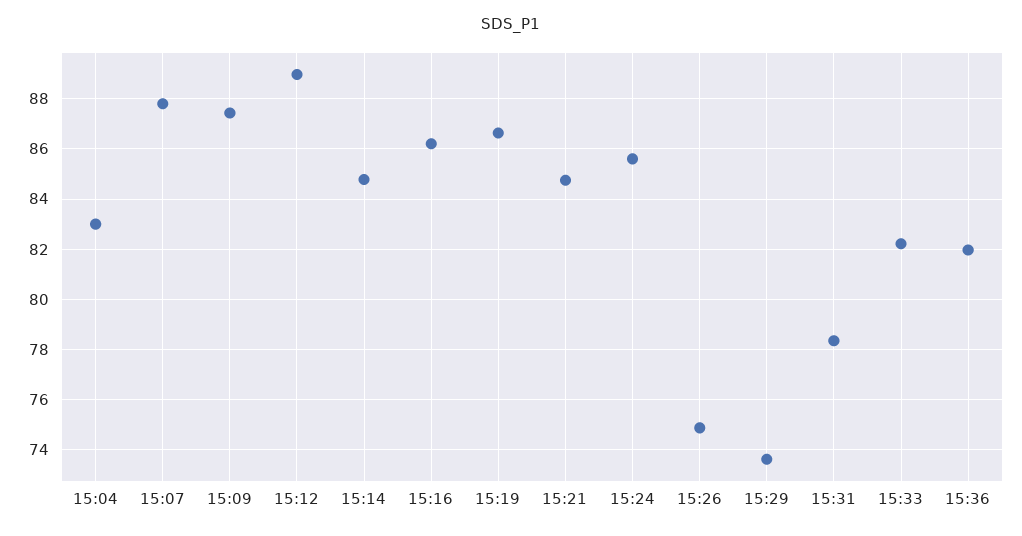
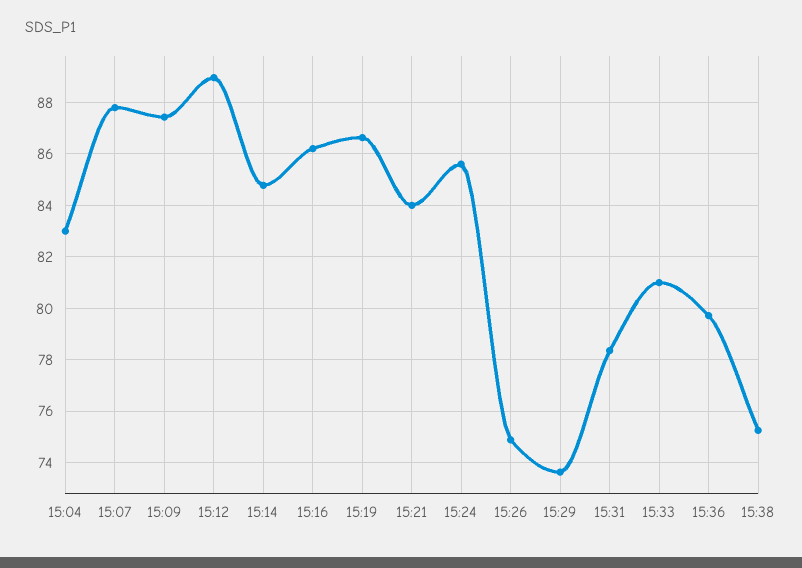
15:21: 84.75 -> 84
15:33: 82.25 -> 81
15:36: 82 -> 79.75
15:38: none -> 75.25

